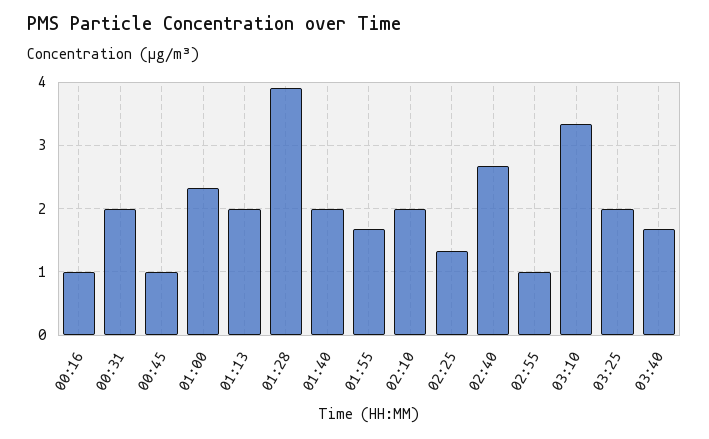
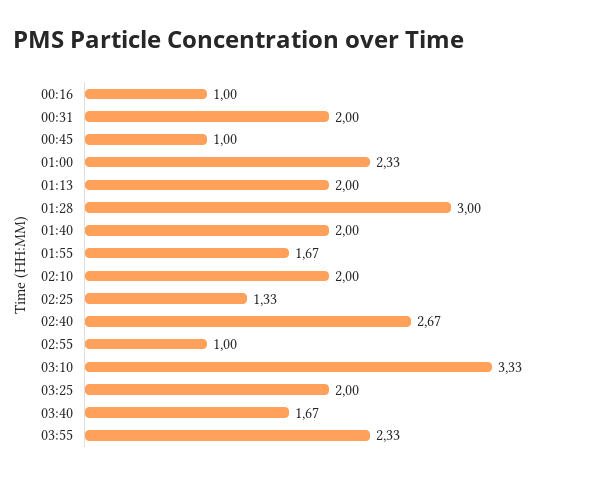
01:28: 3.9 -> 3
03:55: none -> 2.33

